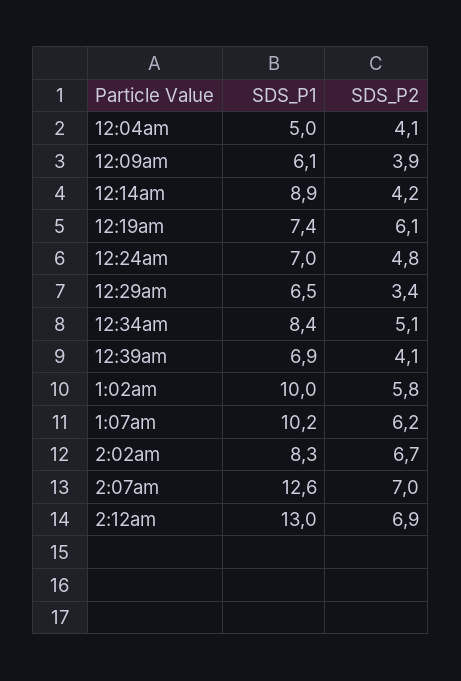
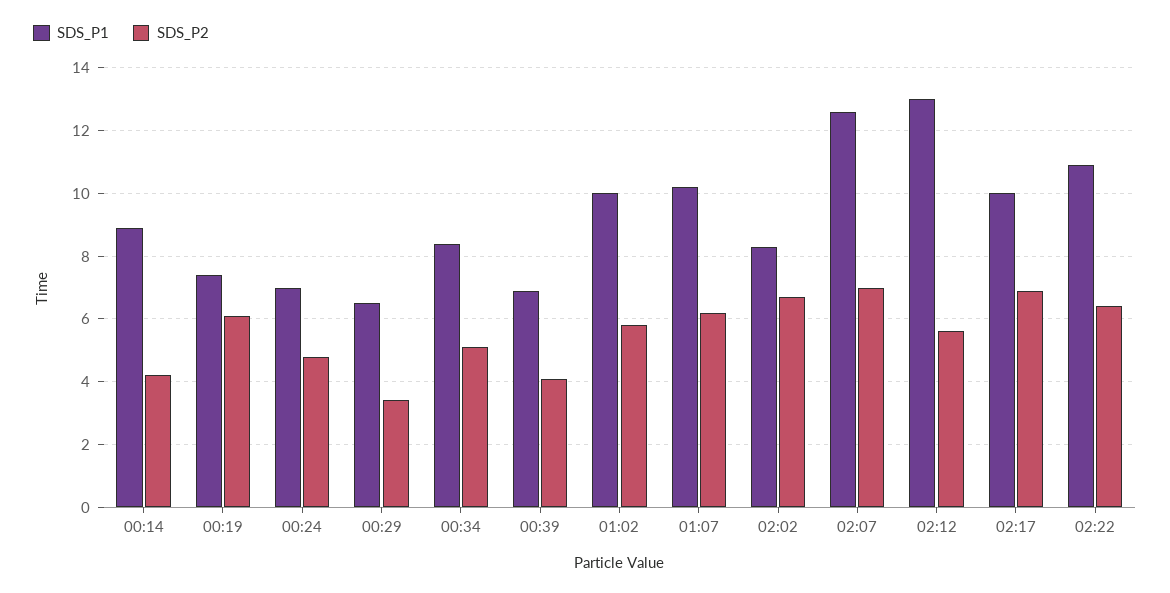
SDS_P1, 12:04am: 5 -> none
SDS_P2, 12:04am: 4.1 -> none
SDS_P1, 12:09am: 6.1 -> none
SDS_P2, 12:09am: 3.9 -> none
SDS_P2, 2:12am: 6.9 -> 5.5
SDS_P1, 02:17: none -> 10
SDS_P2, 02:17: none -> 7
SDS_P1, 02:22: none -> 11
SDS_P2, 02:22: none -> 6.5

